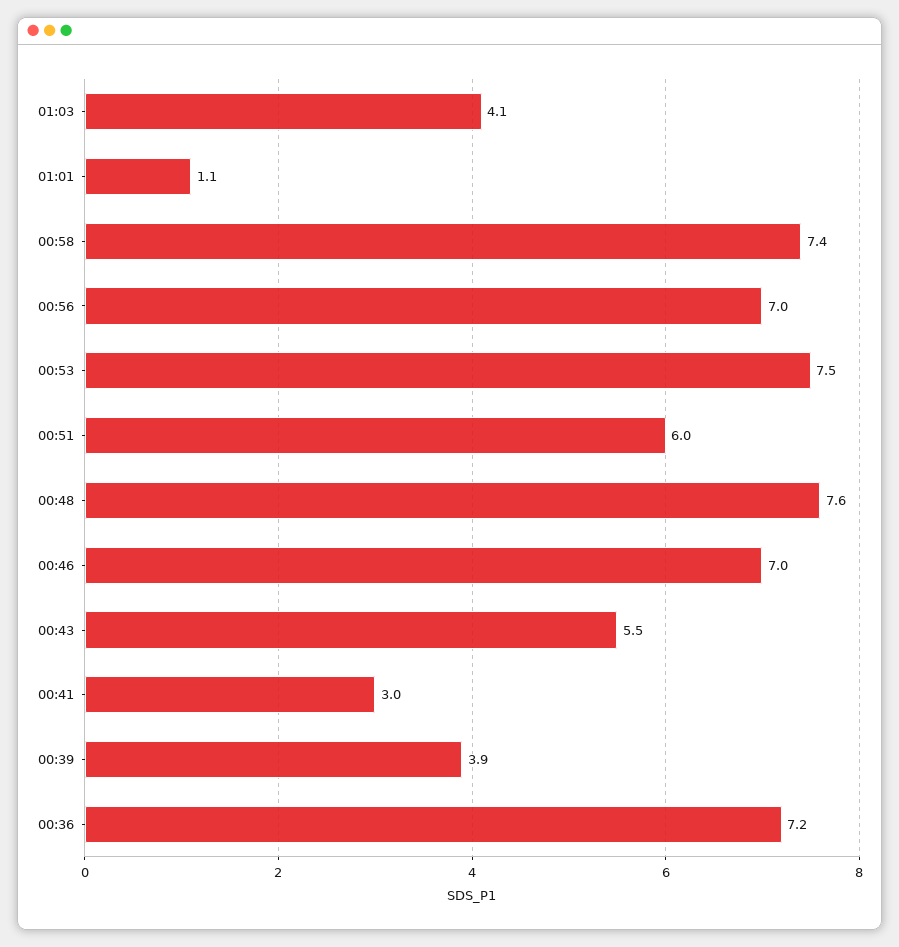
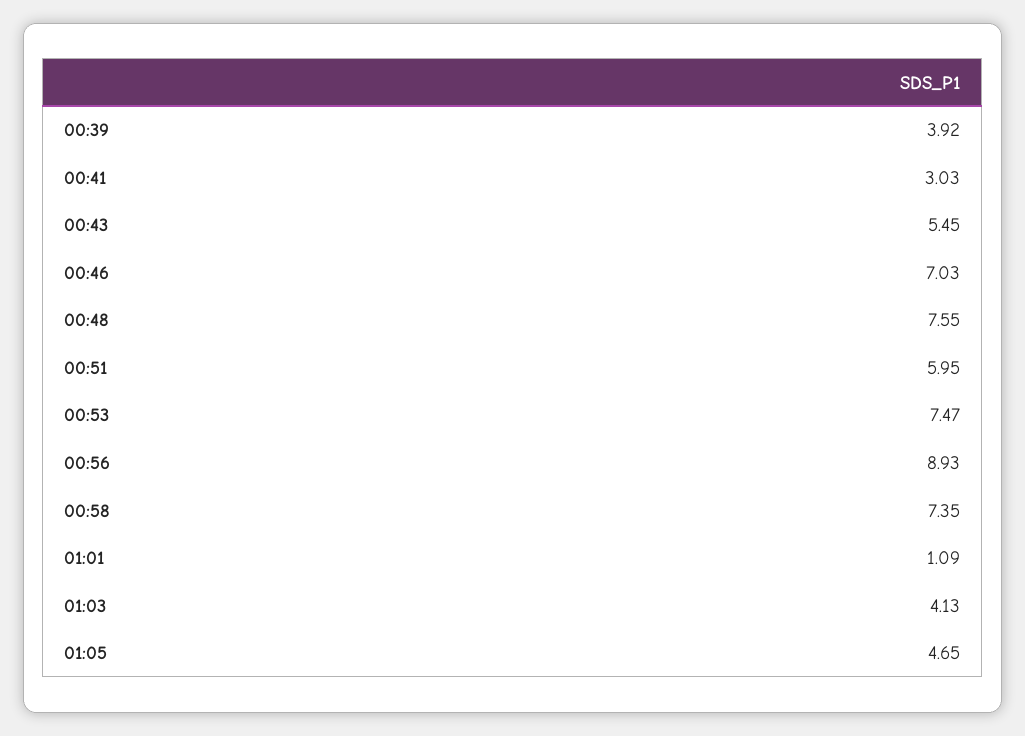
00:56: 7 -> 8.93
00:36: 7.2 -> none
01:05: none -> 4.65

